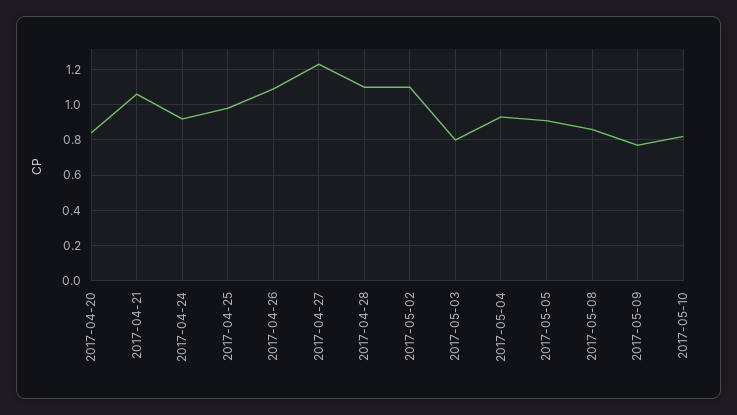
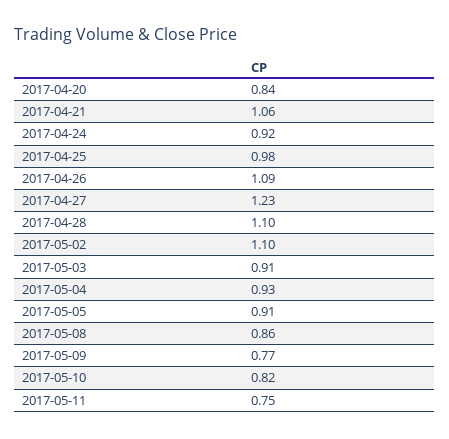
2017-05-03: 0.8 -> 0.91
2017-05-11: none -> 0.75

